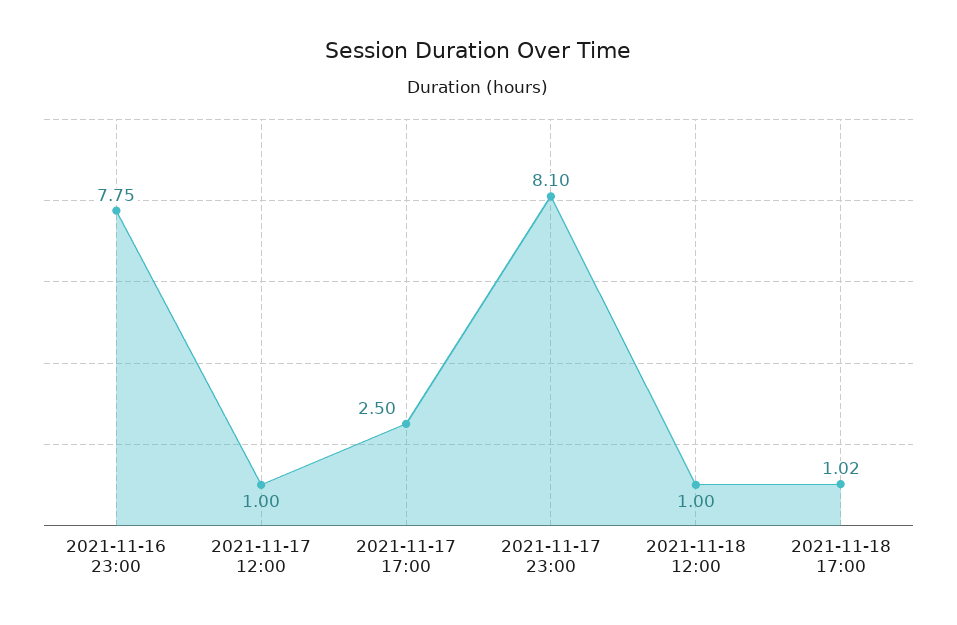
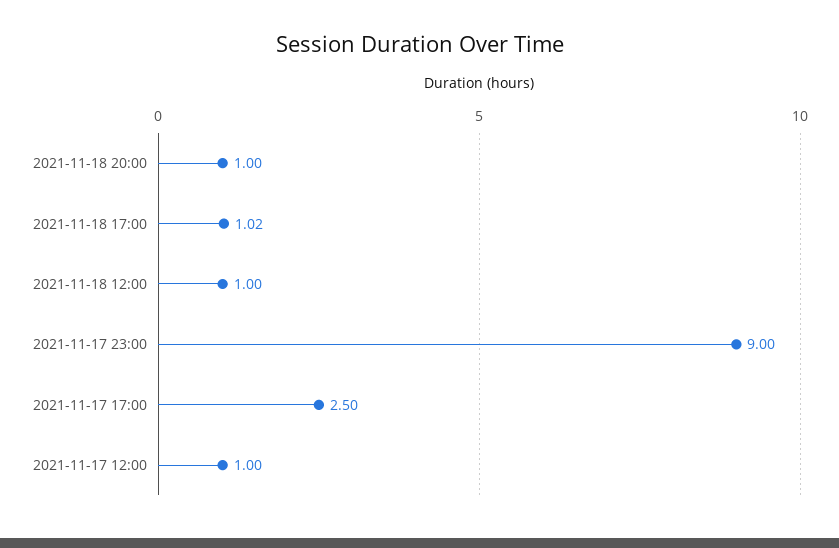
2021-11-16 23:00: 7.75 -> none
2021-11-17 23:00: 8.1 -> 9
2021-11-18 20:00: none -> 1

